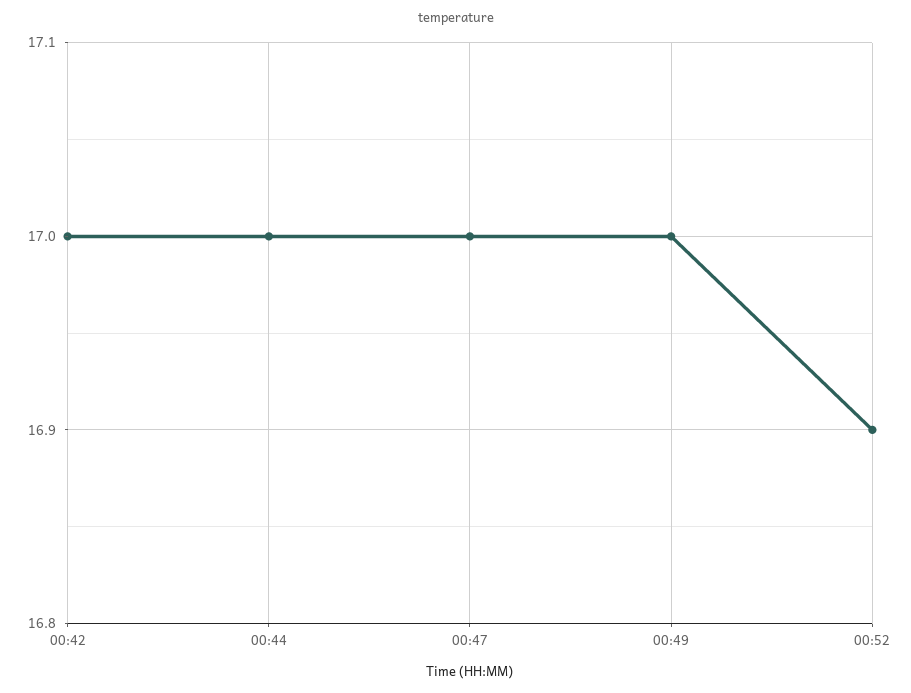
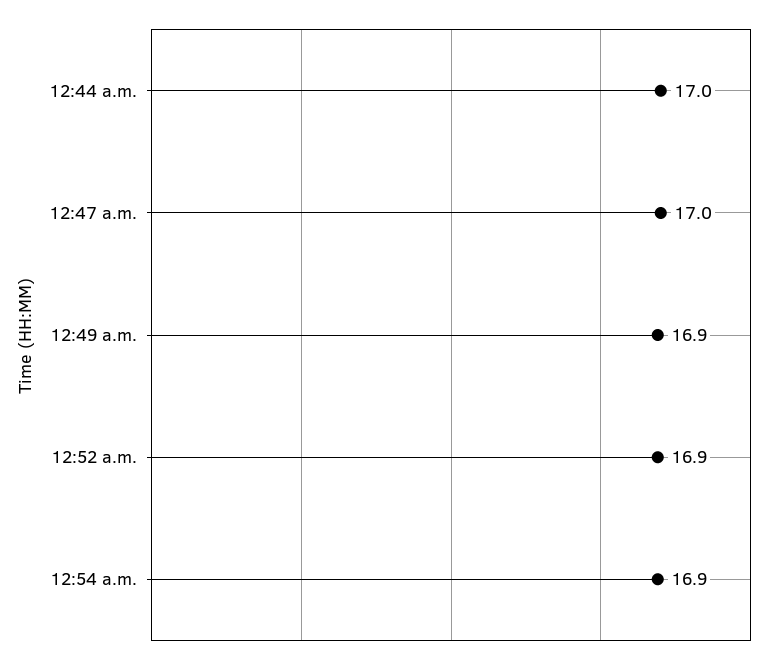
00:42: 17 -> none
00:49: 17 -> 16.9
12:54 a.m.: none -> 16.9

